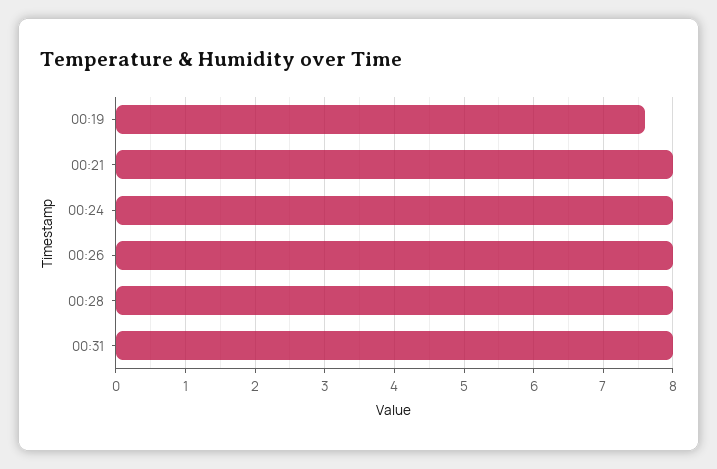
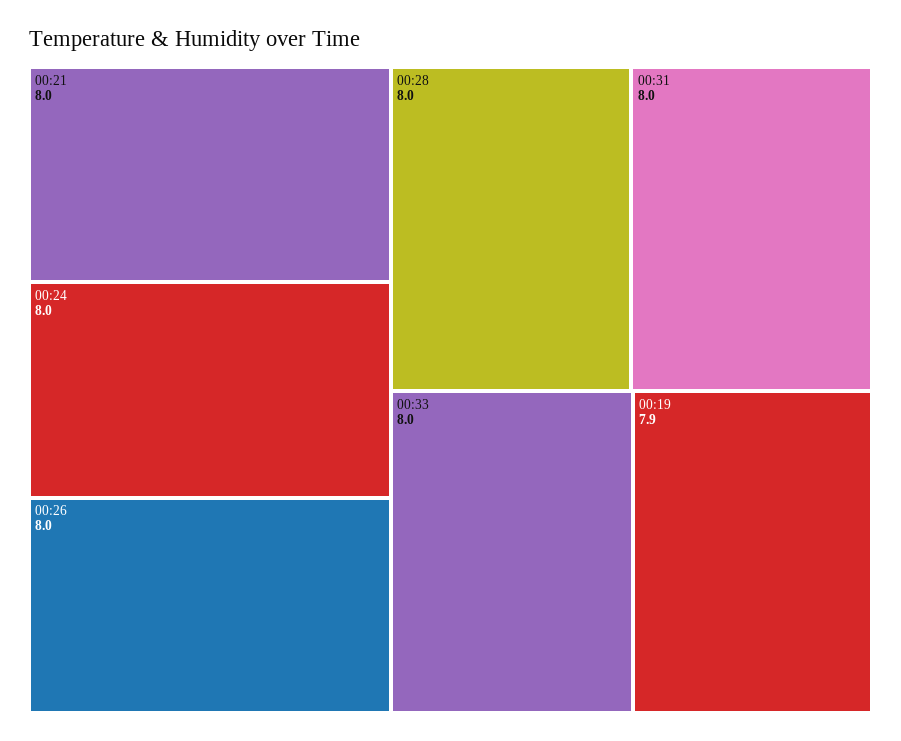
00:19: 7.6 -> 7.9
00:33: none -> 8

